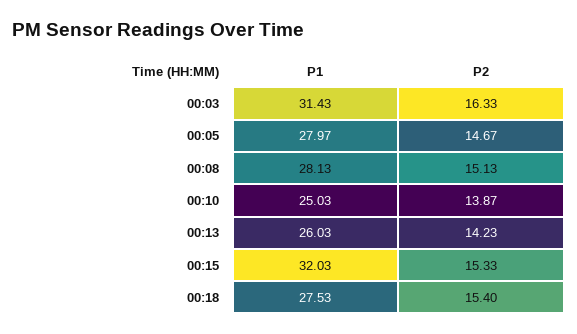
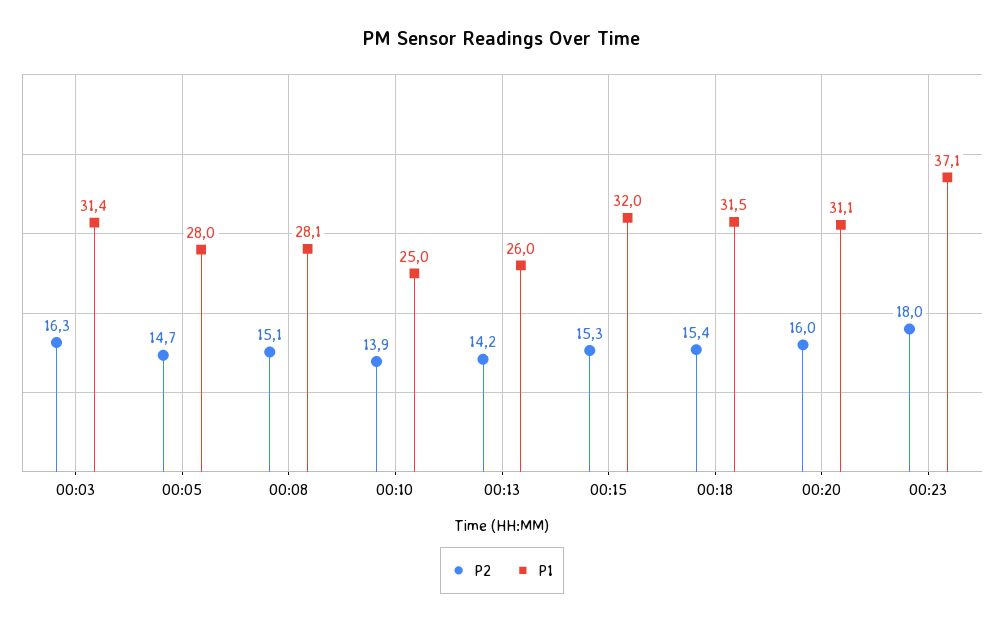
P1, 00:18: 27.53 -> 31.5
P2, 00:20: none -> 16
P1, 00:20: none -> 31.1
P2, 00:23: none -> 18
P1, 00:23: none -> 37.1

